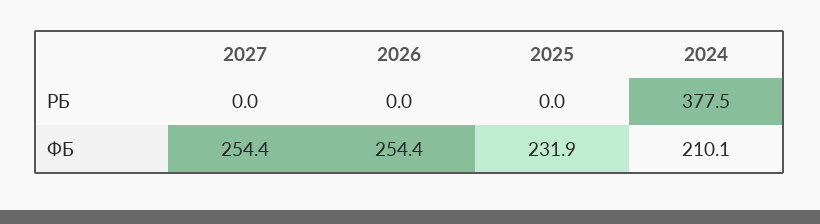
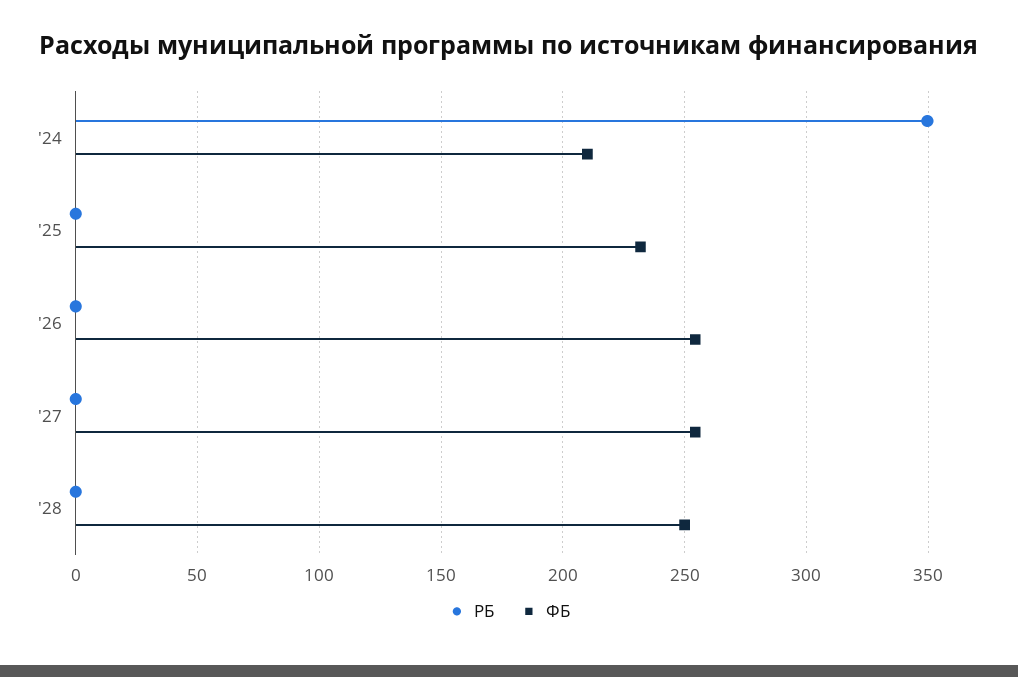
РБ, 2024: 377.5 -> 350
РБ, '28: none -> 0
ФБ, '28: none -> 250

